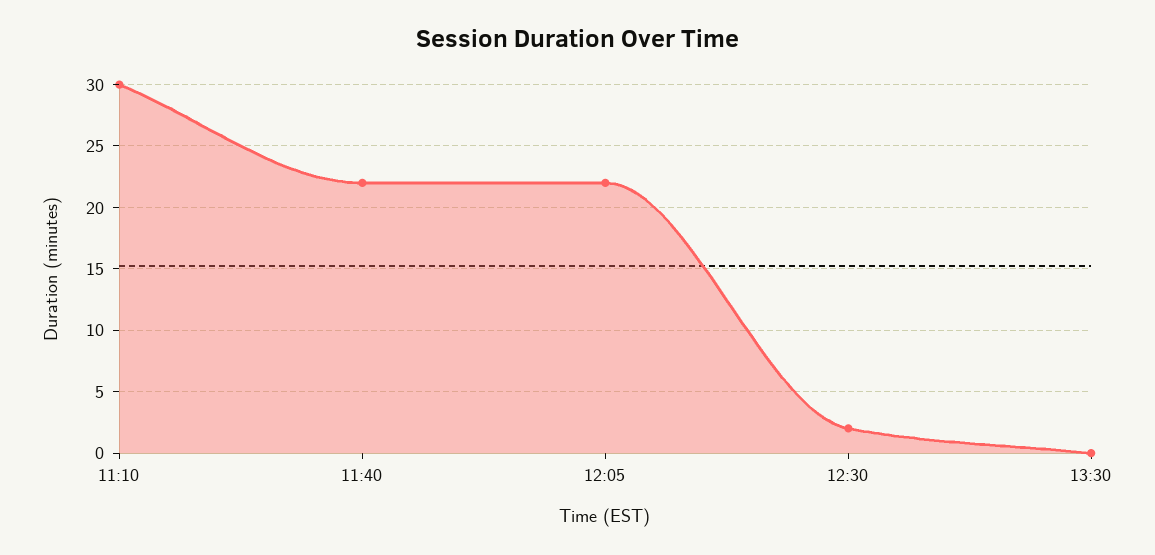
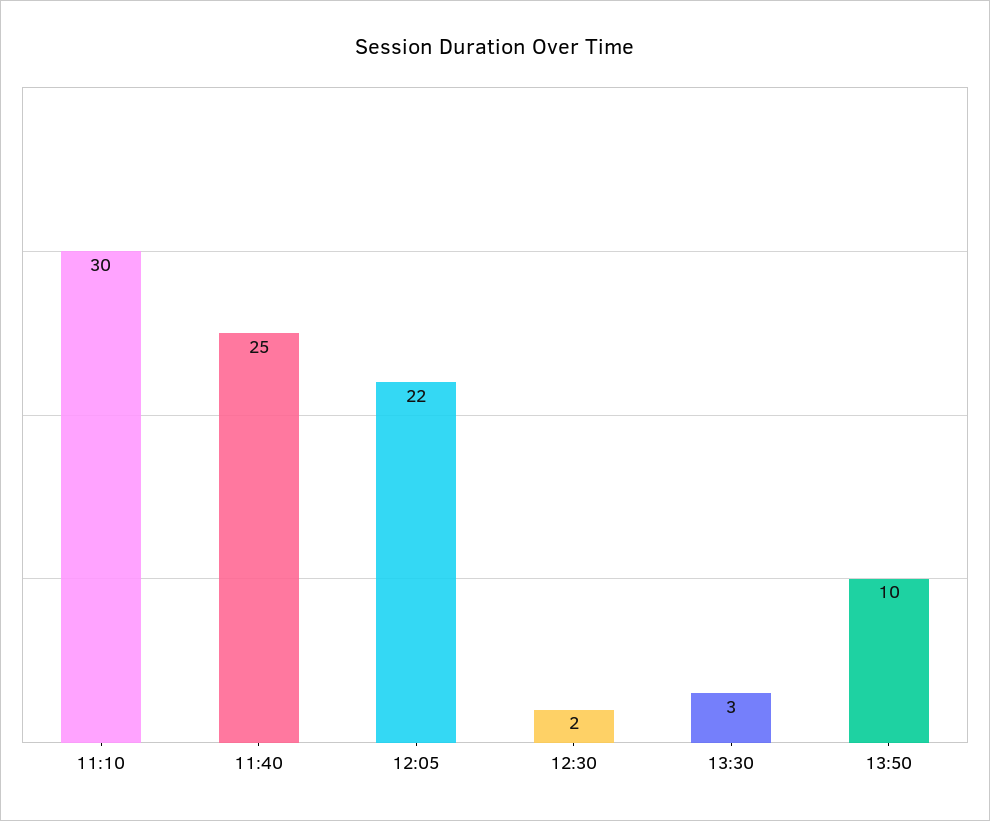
11:40: 22 -> 25
13:30: 0 -> 3
13:50: none -> 10

